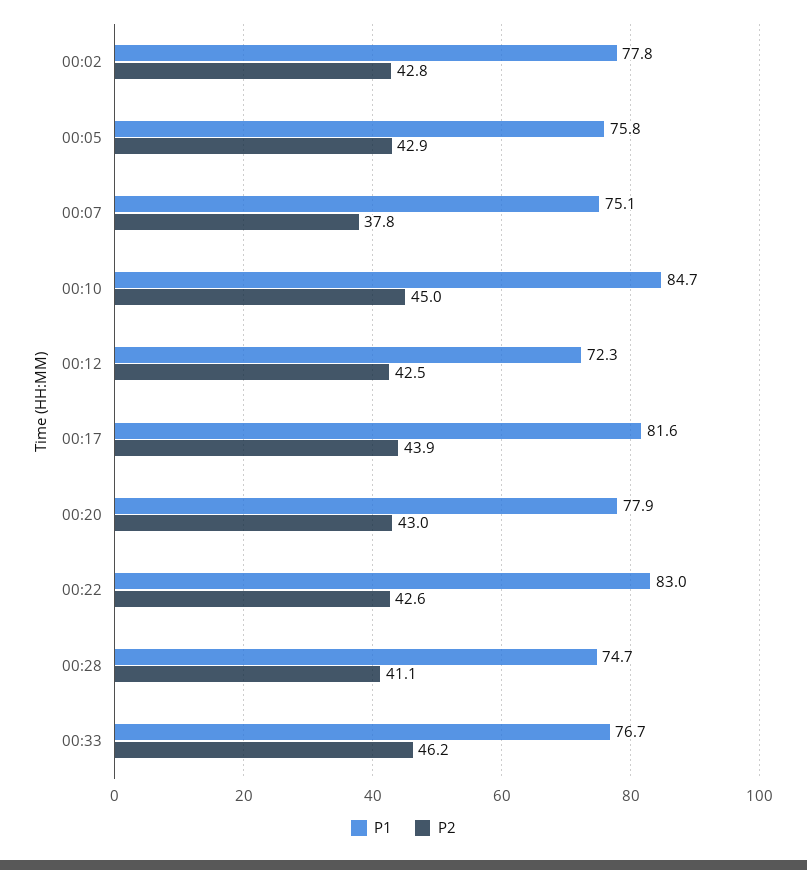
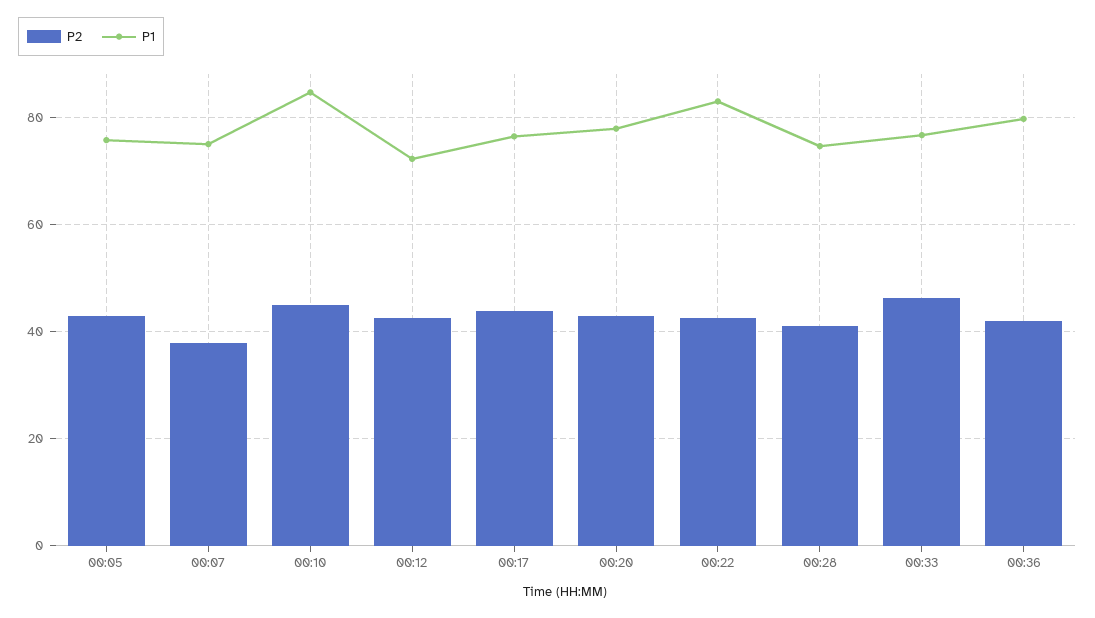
P1, 00:02: 77.8 -> none
P2, 00:02: 42.8 -> none
P1, 00:17: 81.6 -> 76
P2, 00:36: none -> 42
P1, 00:36: none -> 80

